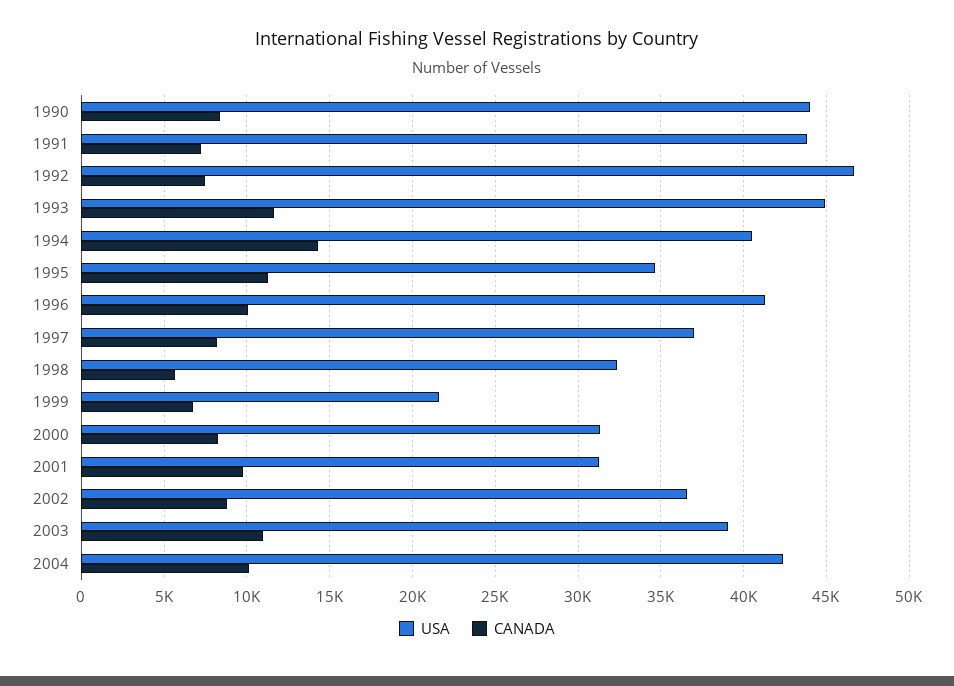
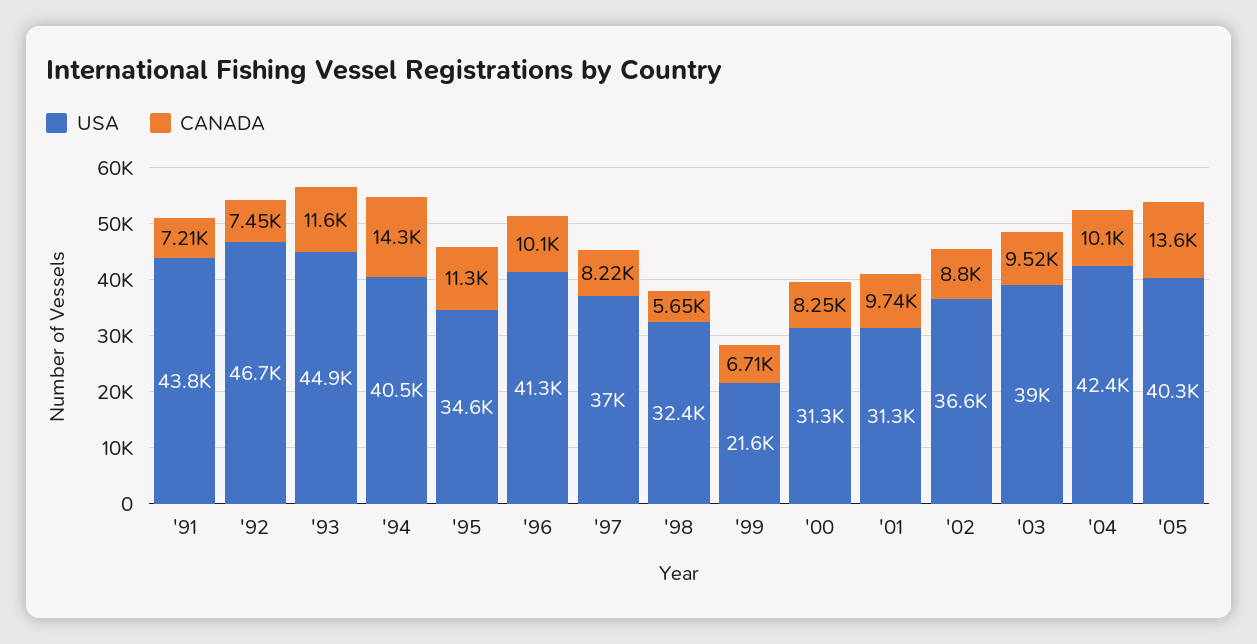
USA, 1990: 44000 -> none
CANADA, 1990: 8500 -> none
CANADA, 2003: 11000 -> 9520
USA, '05: none -> 40300
CANADA, '05: none -> 13600

